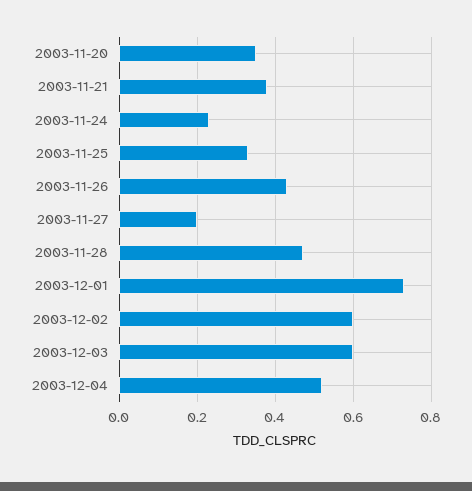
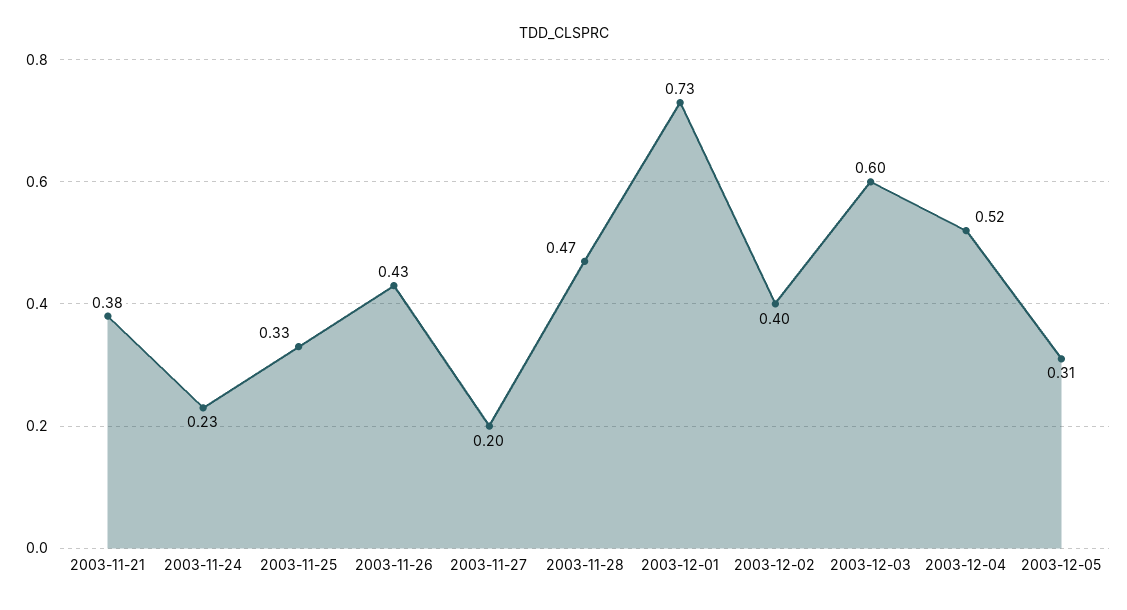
2003-11-20: 0.35 -> none
2003-12-02: 0.6 -> 0.4
2003-12-05: none -> 0.31

